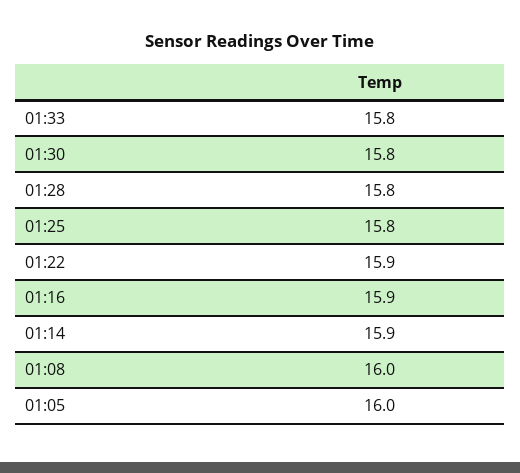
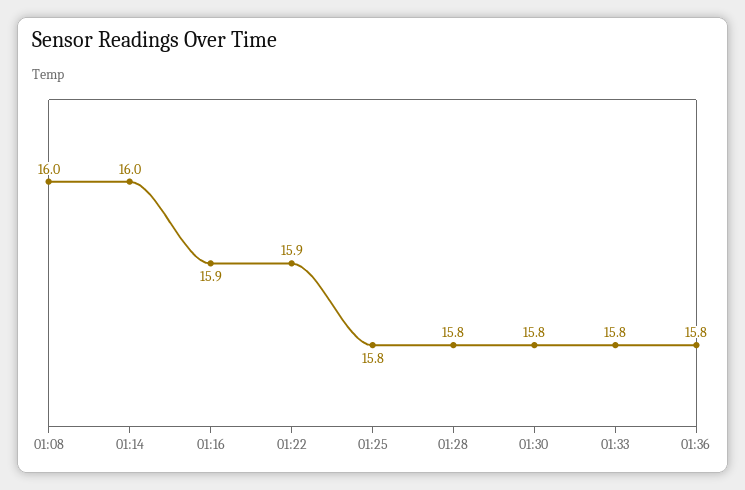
01:14: 15.9 -> 16
01:05: 16 -> none
01:36: none -> 15.8

